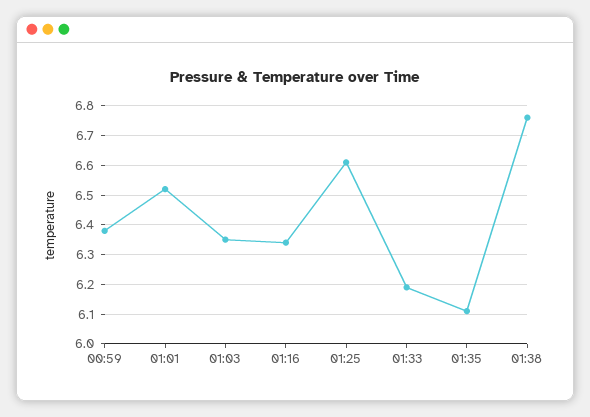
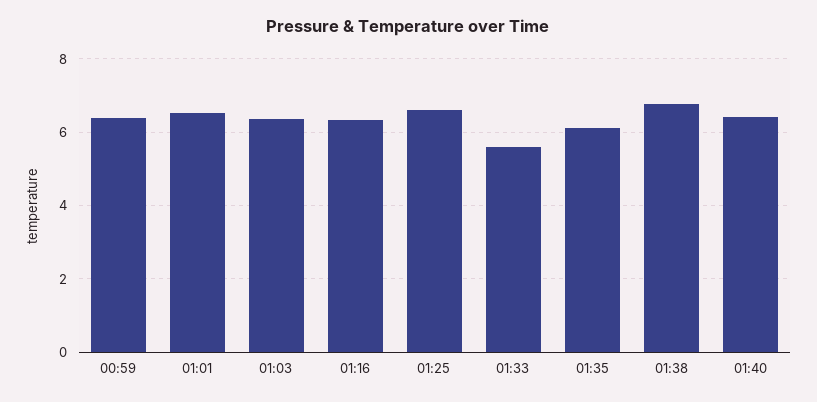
01:33: 6.2 -> 5.6
01:40: none -> 6.4

